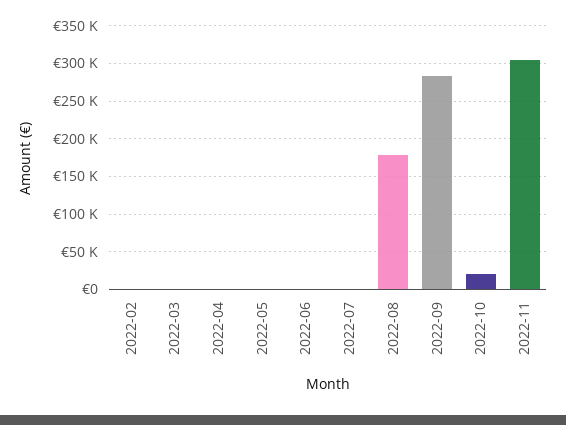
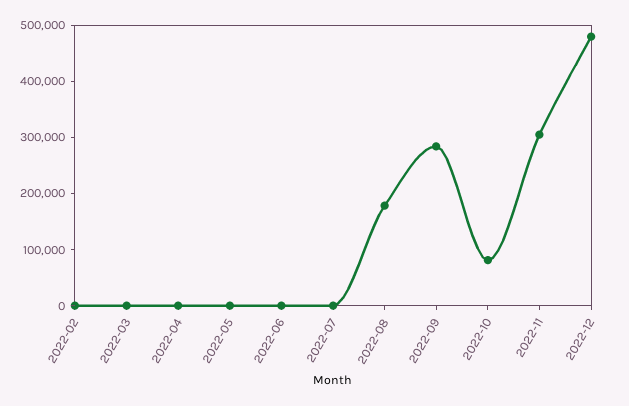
2022-10: 20000 -> 80000
2022-12: none -> 480000

